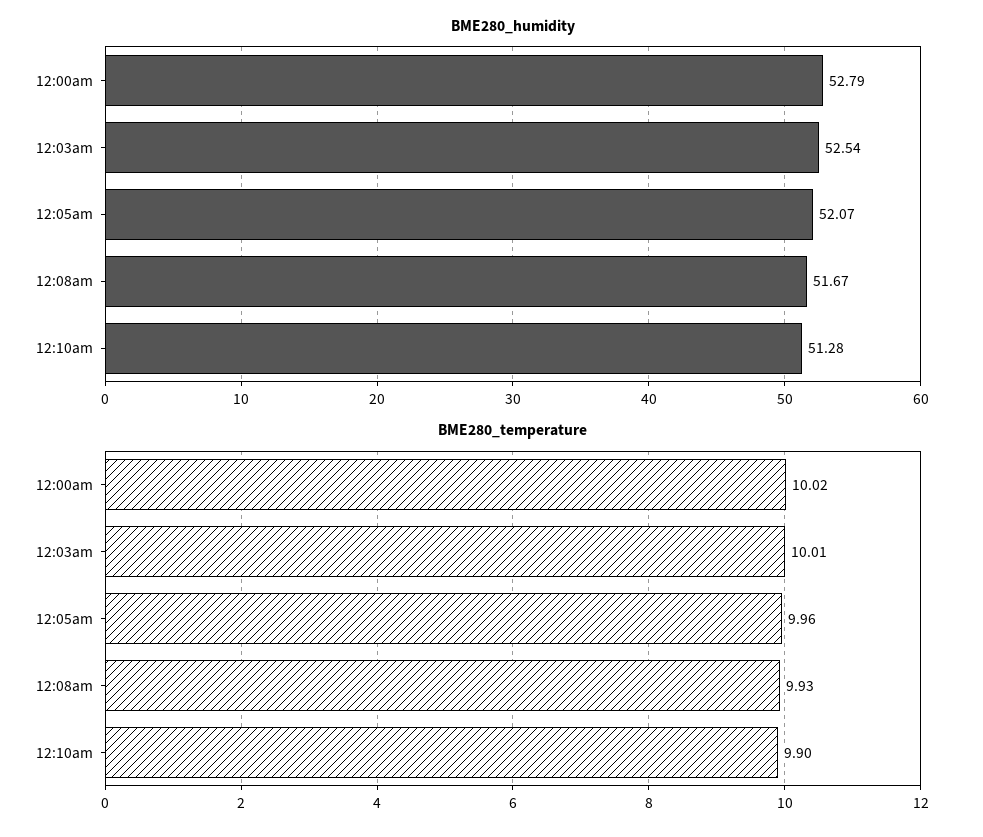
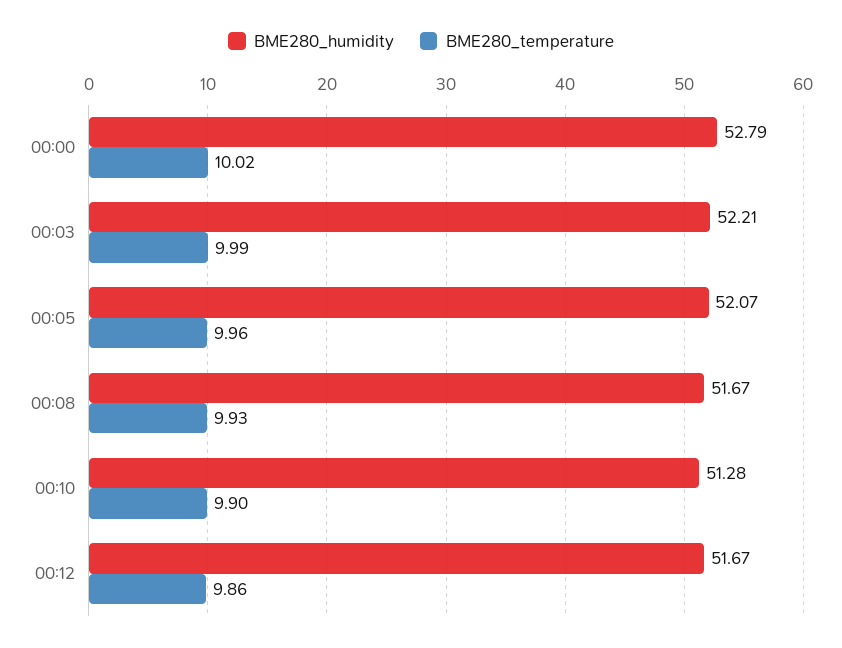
BME280_humidity, 12:03am: 52.54 -> 52.21
BME280_temperature, 12:03am: 10.01 -> 9.99
BME280_humidity, 00:12: none -> 51.67
BME280_temperature, 00:12: none -> 9.86

